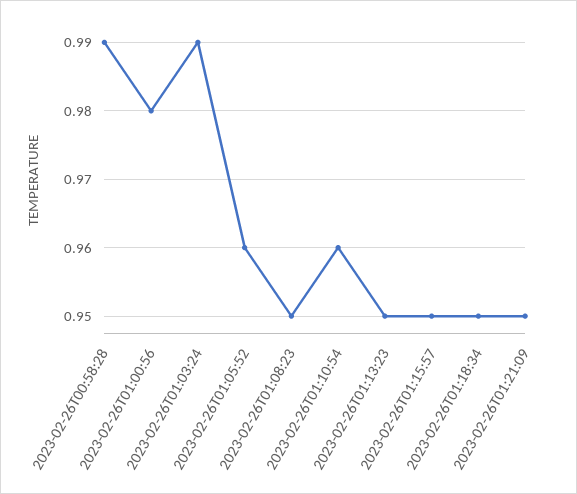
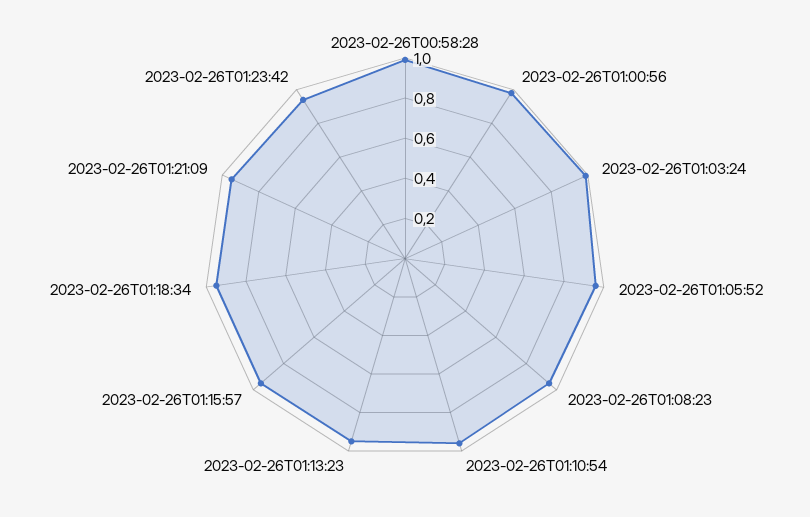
2023-02-26T01:23:42: none -> 0.95

